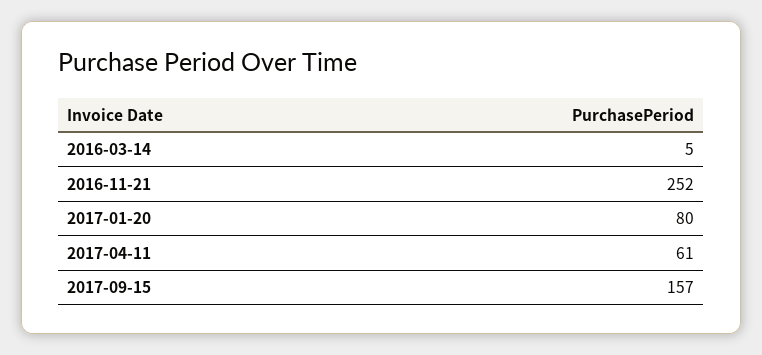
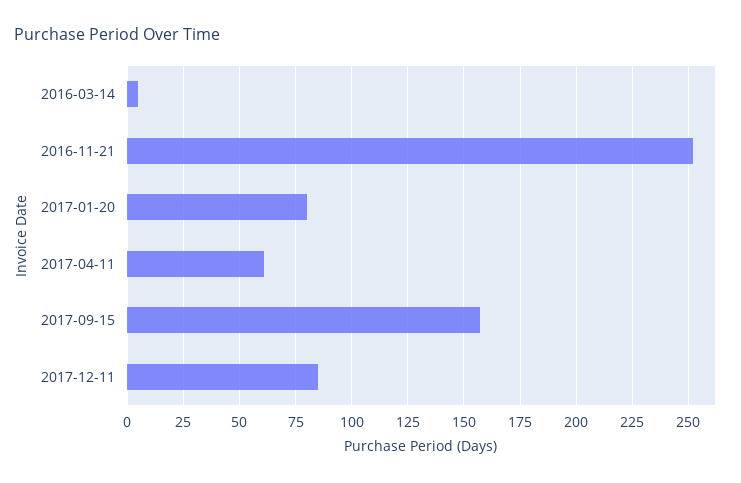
2017-12-11: none -> 85

